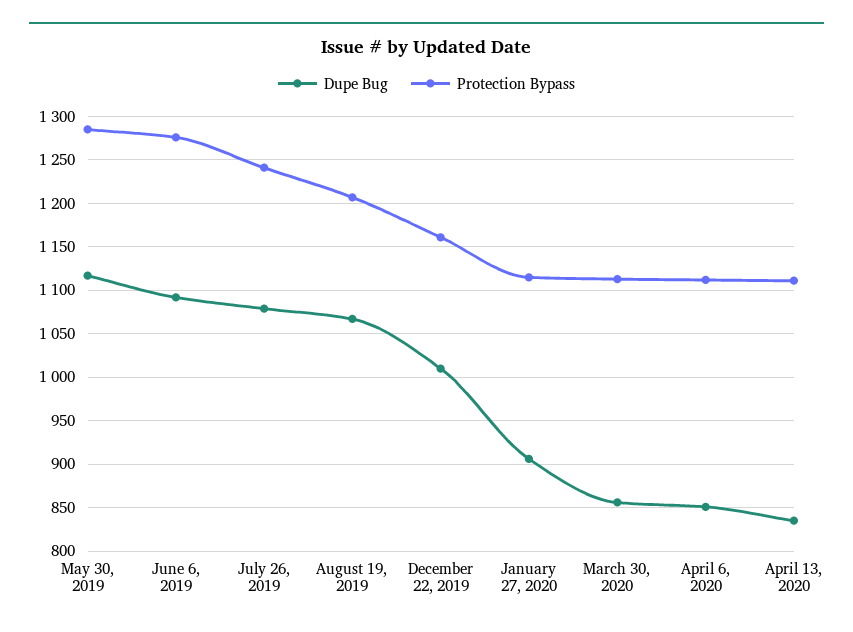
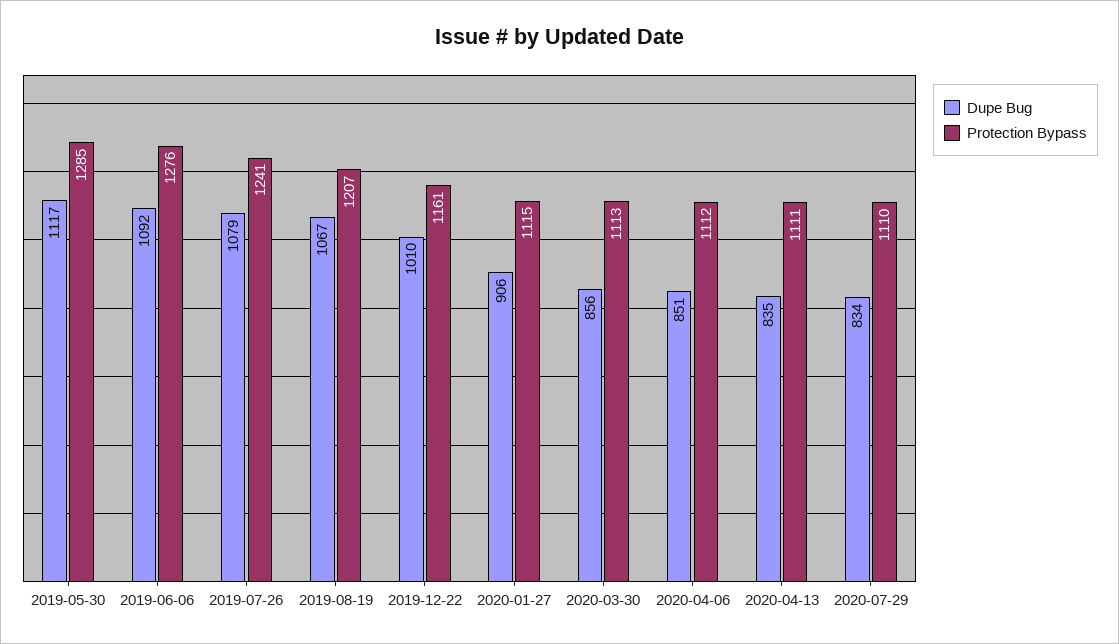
Dupe Bug, 2020-07-29: none -> 834
Protection Bypass, 2020-07-29: none -> 1110

